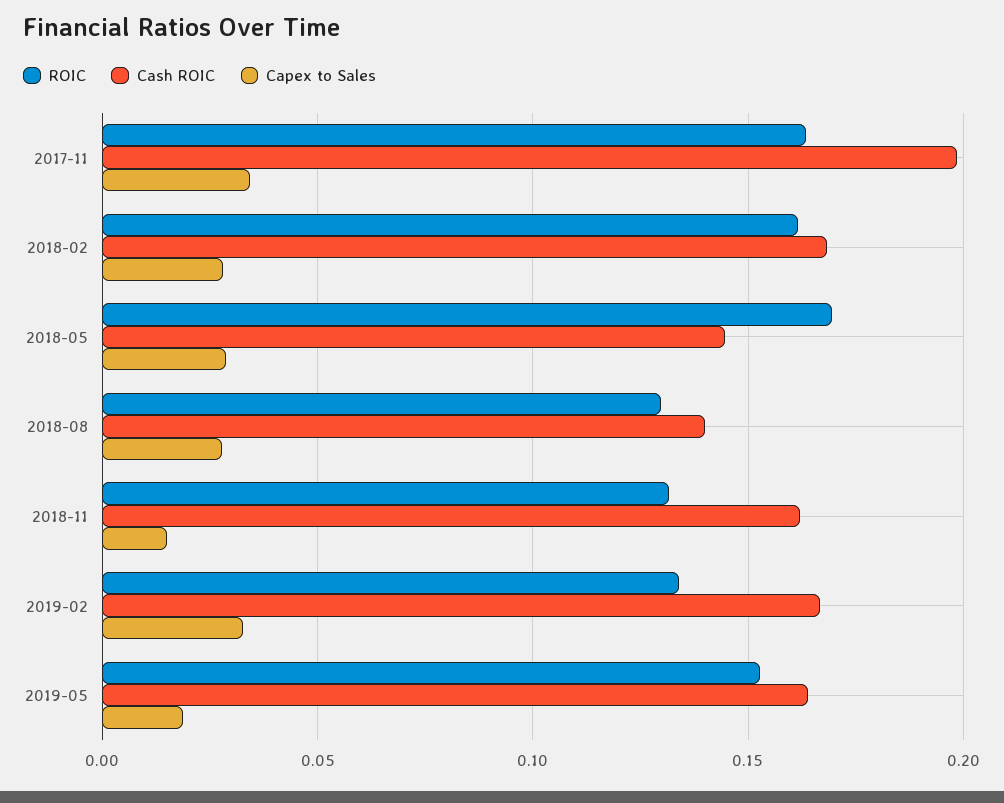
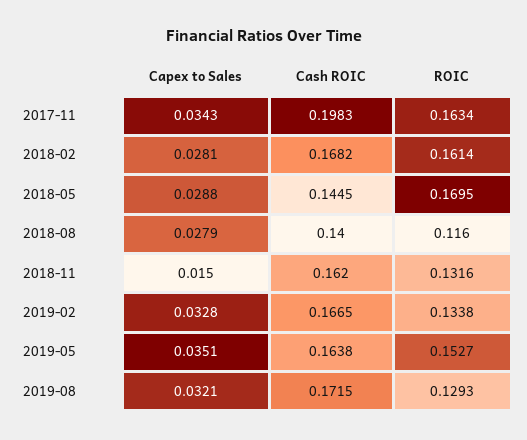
ROIC, 2018-08: 0.13 -> 0.116
Capex to Sales, 2019-05: 0.02 -> 0.0351
Capex to Sales, 2019-08: none -> 0.0321
Cash ROIC, 2019-08: none -> 0.1715
ROIC, 2019-08: none -> 0.1293

